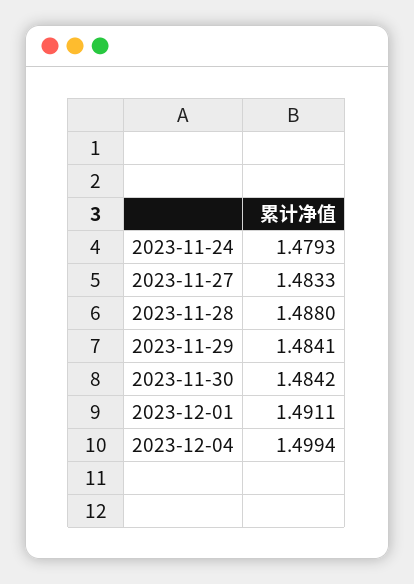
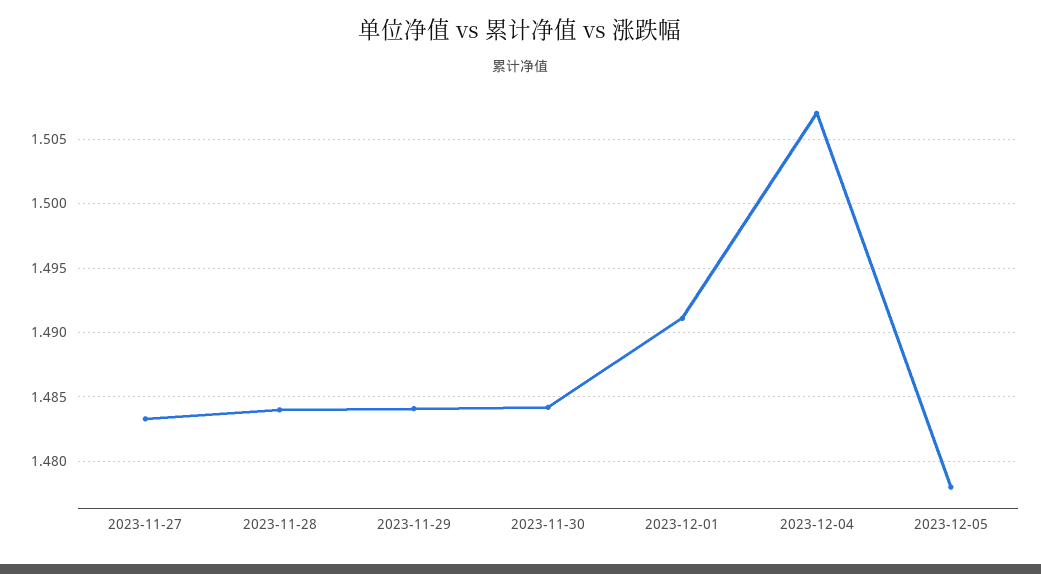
2023-11-24: 1.4793 -> none
2023-11-28: 1.488 -> 1.484
2023-12-04: 1.4994 -> 1.507
2023-12-05: none -> 1.478

